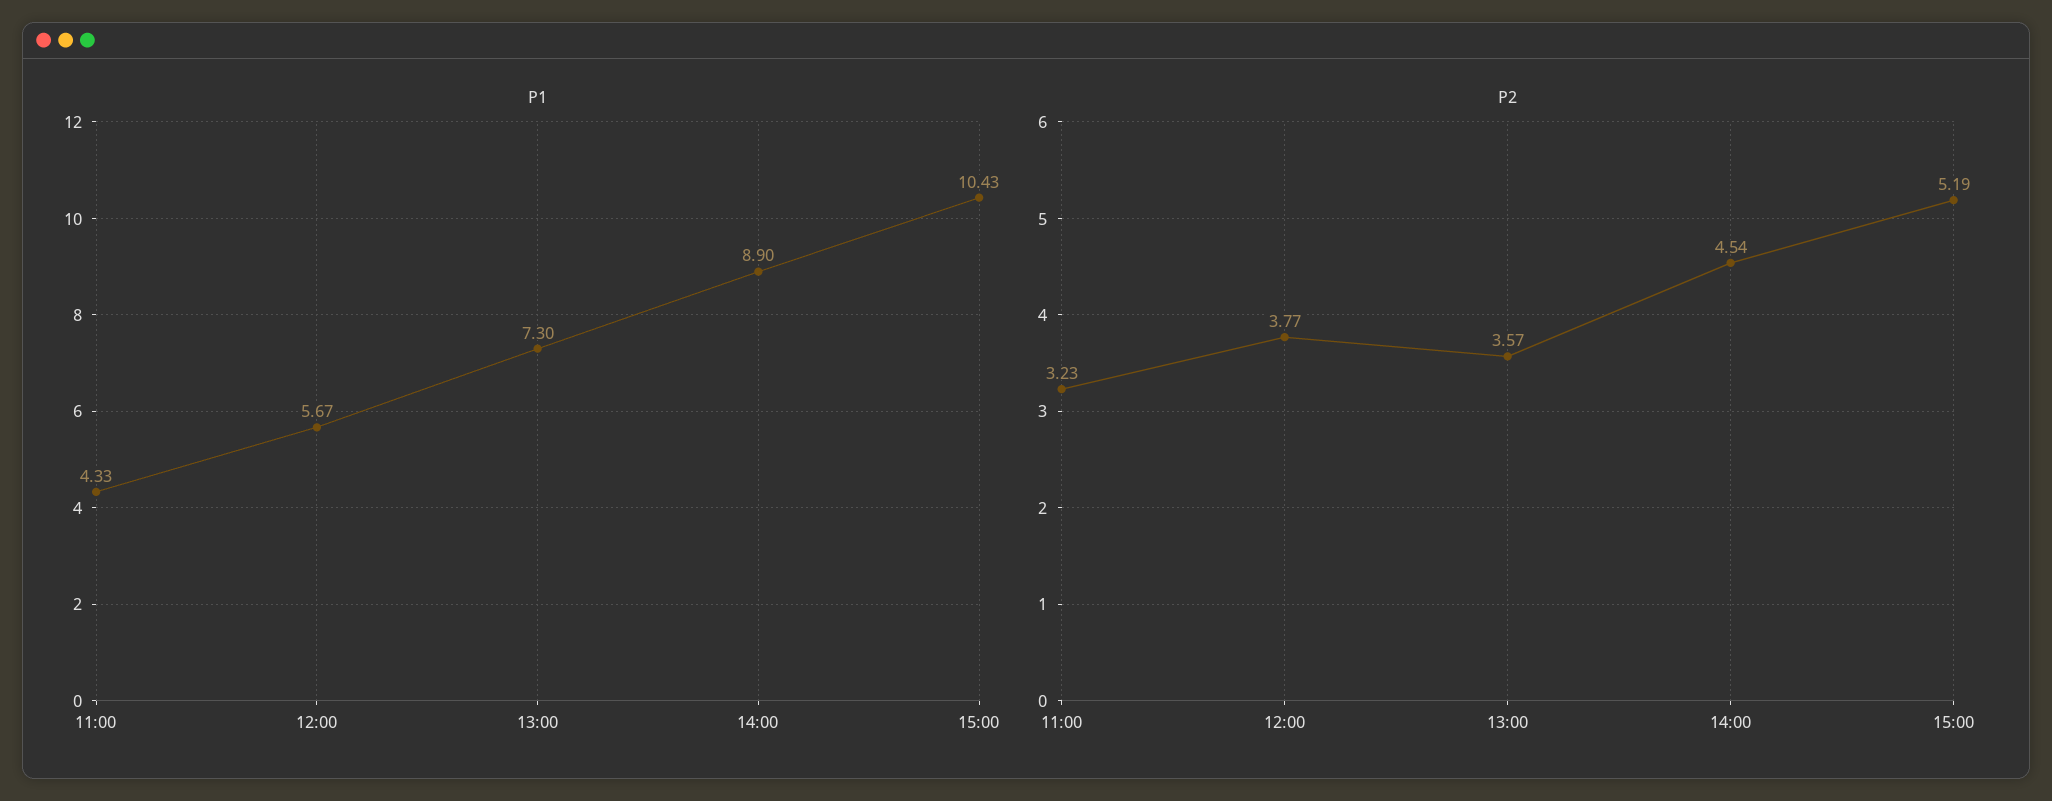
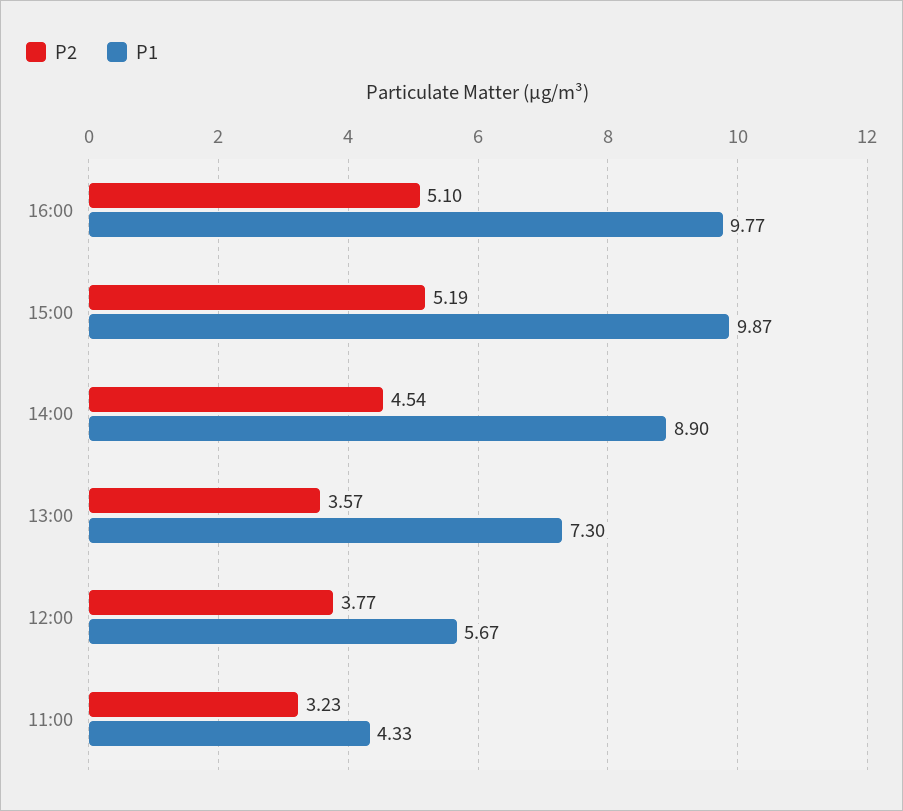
P1, 15:00: 10.43 -> 9.87
P2, 16:00: none -> 5.1
P1, 16:00: none -> 9.77

